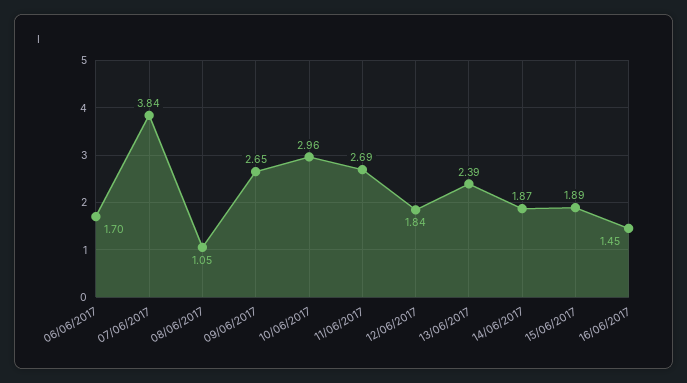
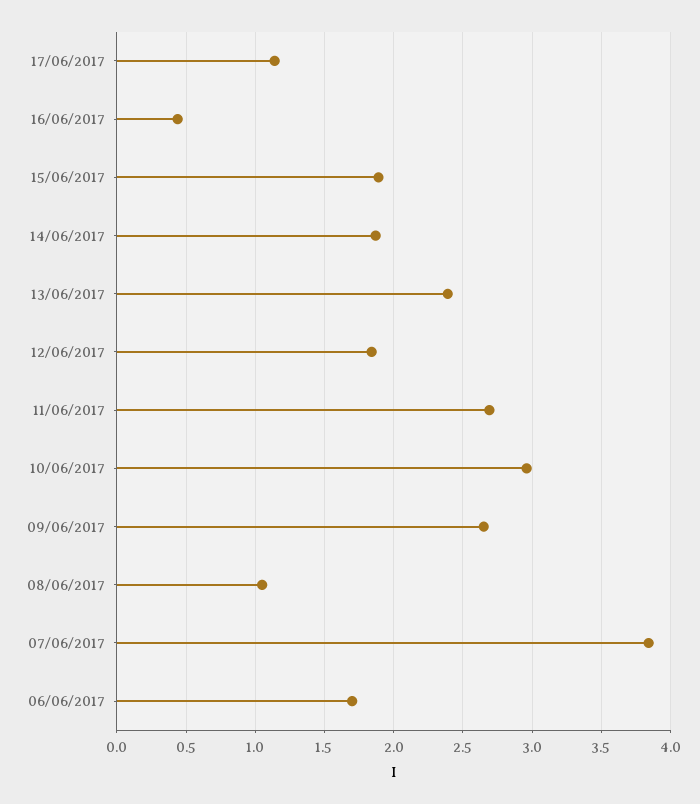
16/06/2017: 1.45 -> 0.45
17/06/2017: none -> 1.15

